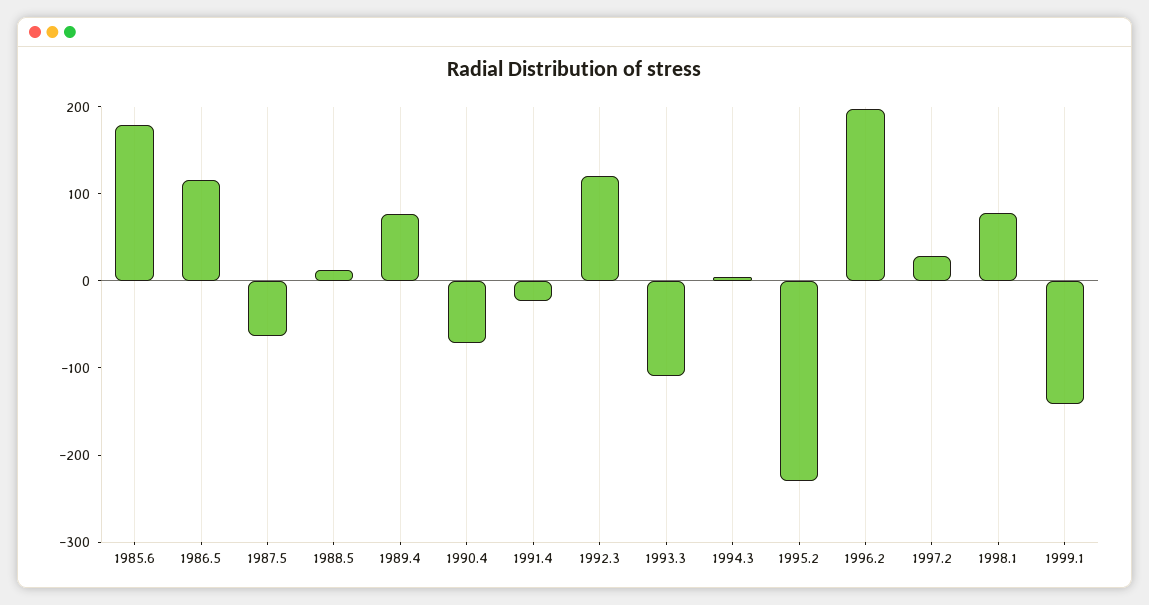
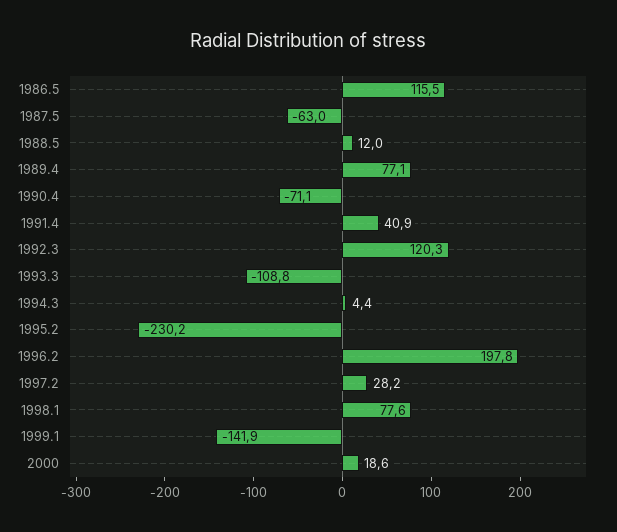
1985.6: 180 -> none
1991.4: -20 -> 40.9
2000: none -> 18.6

